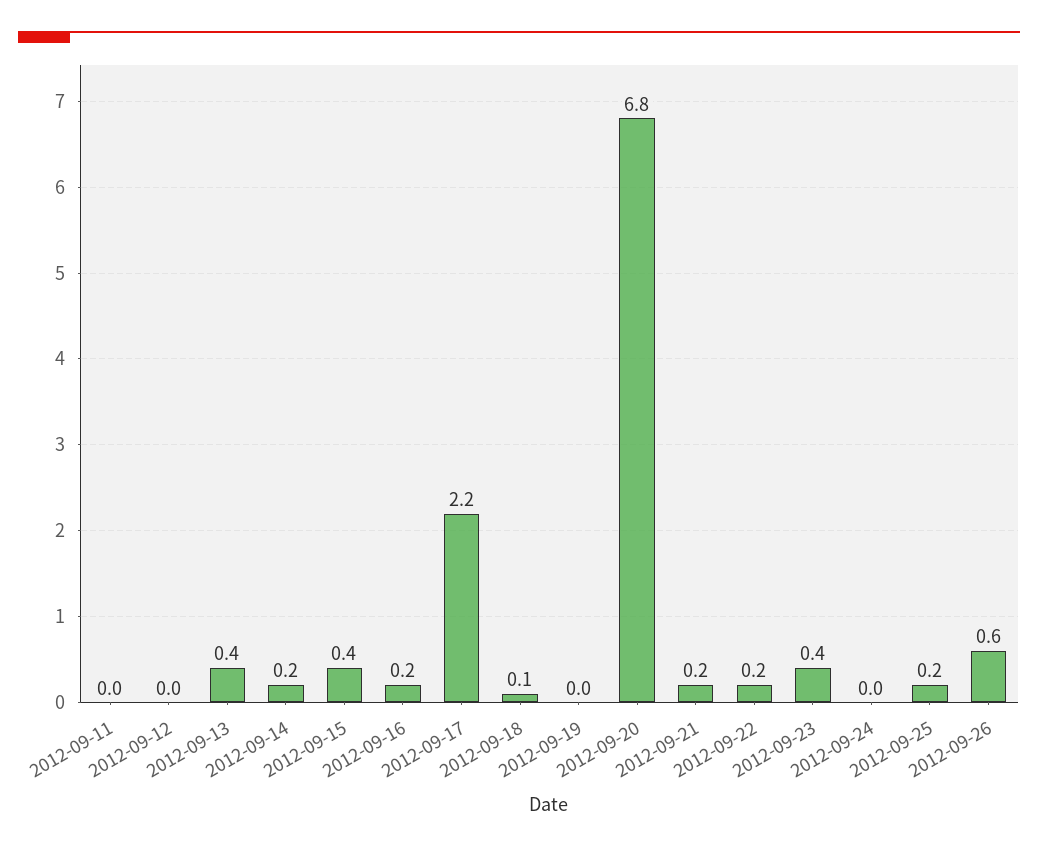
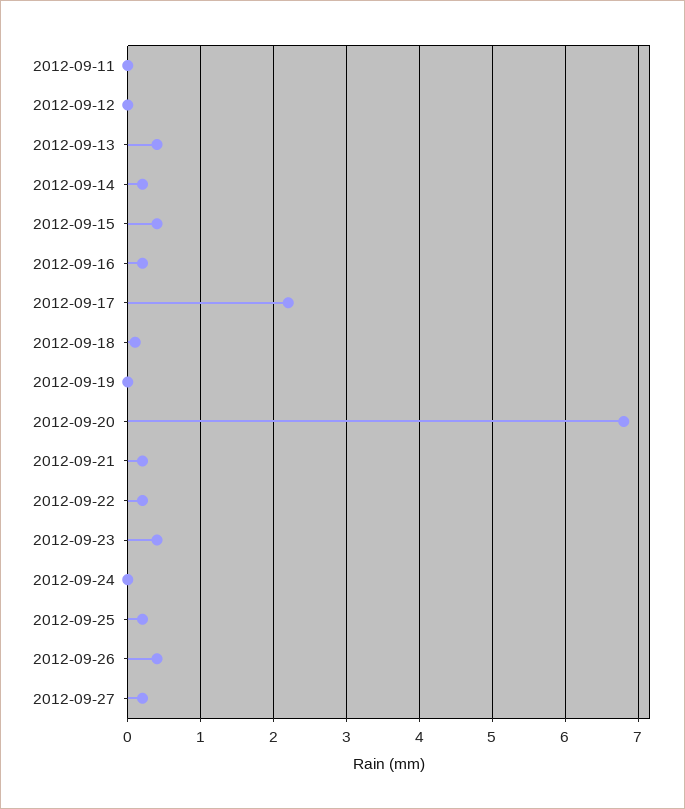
2012-09-26: 0.6 -> 0.4
2012-09-27: none -> 0.2

